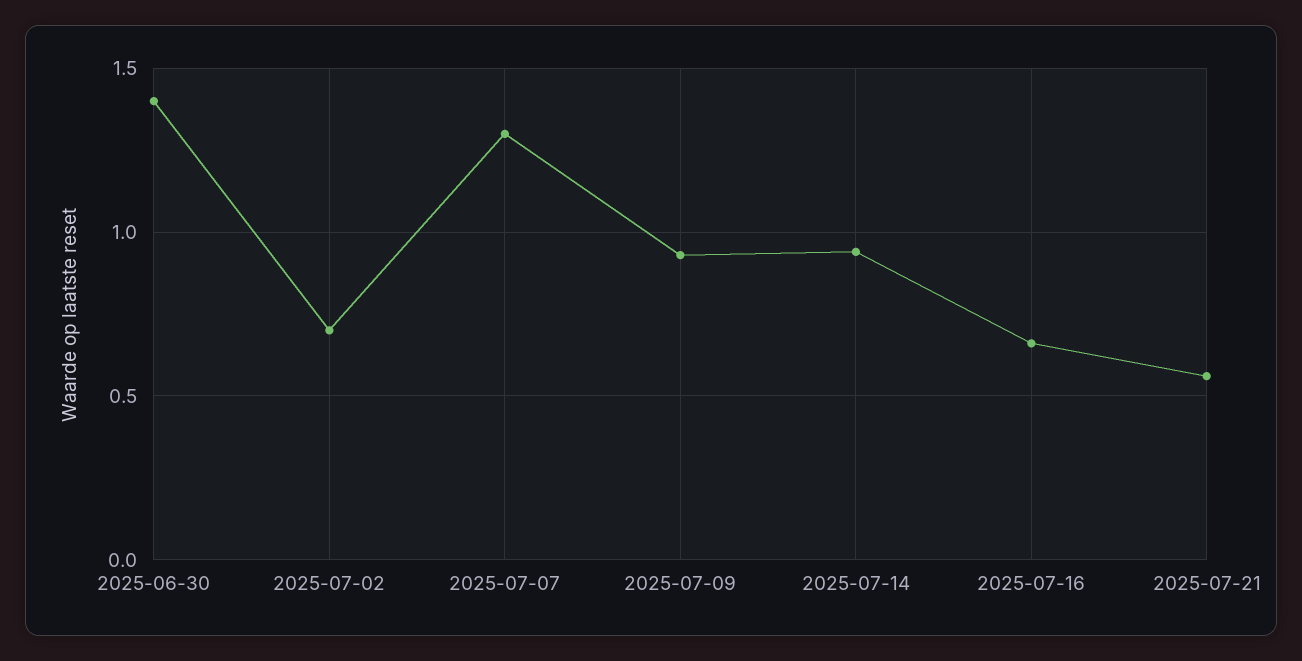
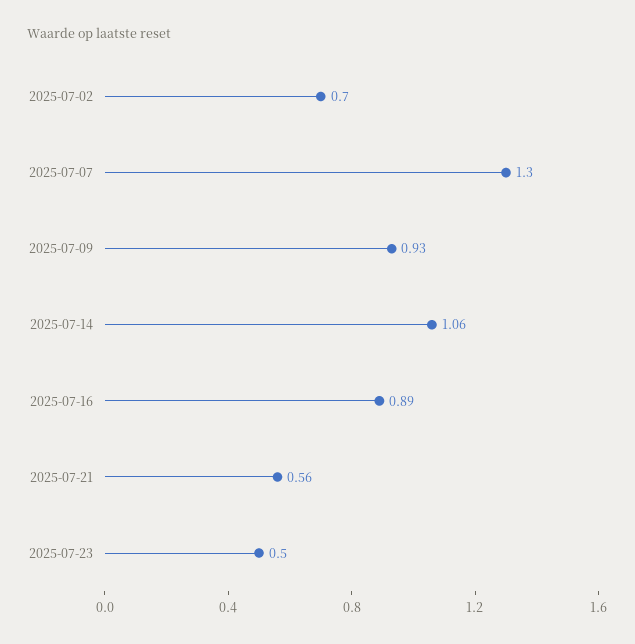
2025-06-30: 1.4 -> none
2025-07-14: 0.95 -> 1.06
2025-07-16: 0.65 -> 0.89
2025-07-23: none -> 0.5

